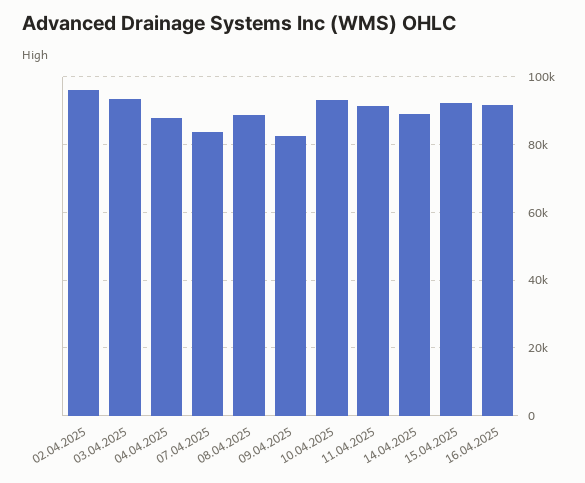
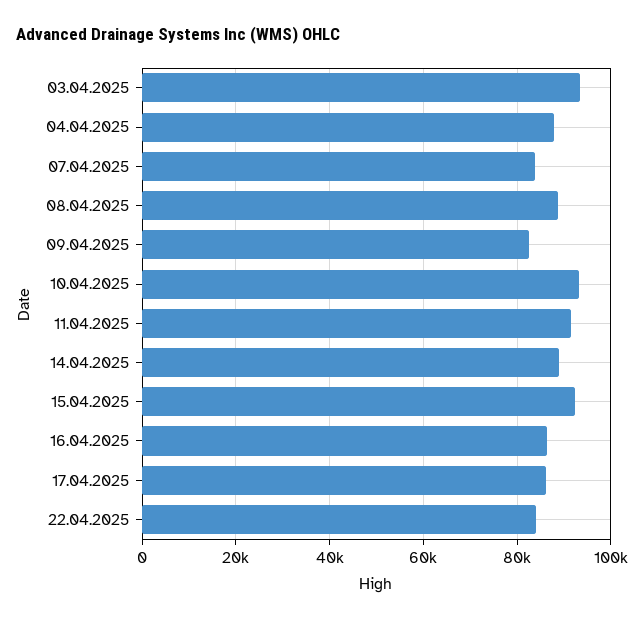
02.04.2025: 96000 -> none
16.04.2025: 92000 -> 86000
17.04.2025: none -> 86000
22.04.2025: none -> 84000

